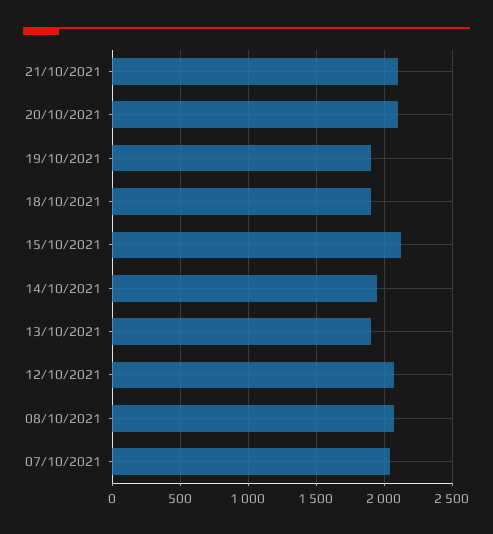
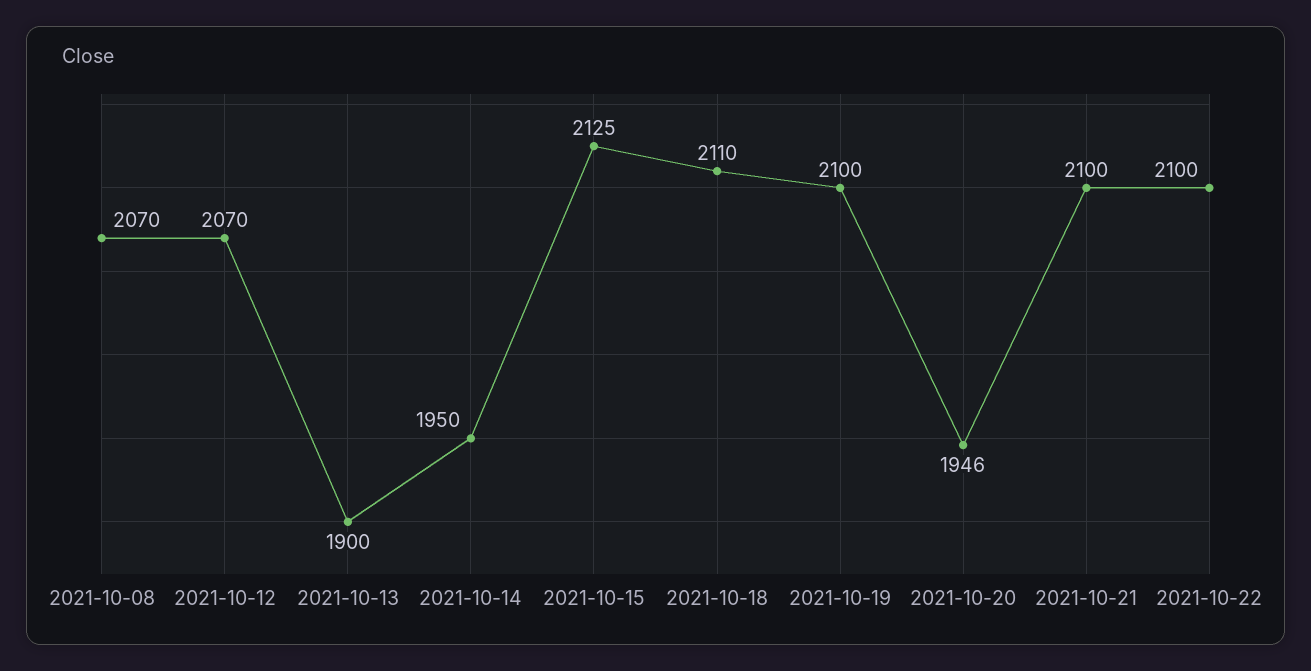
20/10/2021: 2100 -> 1946
19/10/2021: 1900 -> 2100
18/10/2021: 1900 -> 2110
07/10/2021: 2050 -> none
2021-10-22: none -> 2100

